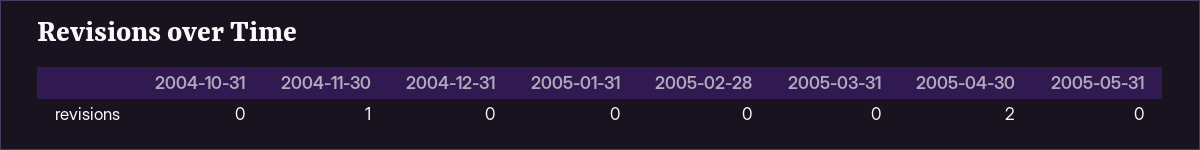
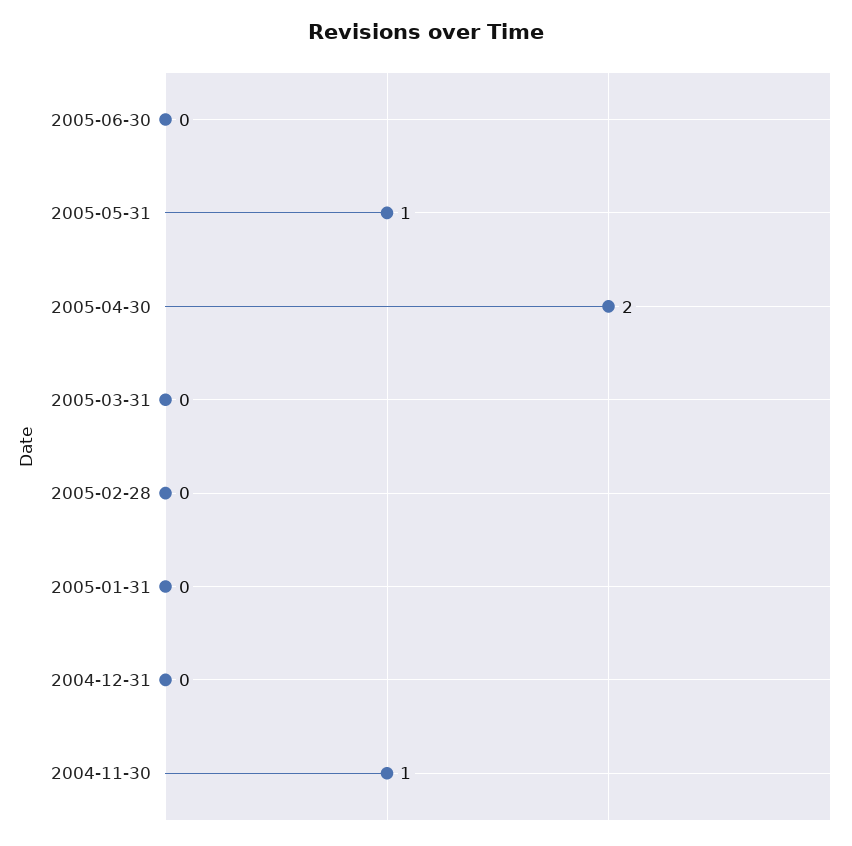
2004-10-31: 0 -> none
2005-05-31: 0 -> 1
2005-06-30: none -> 0

